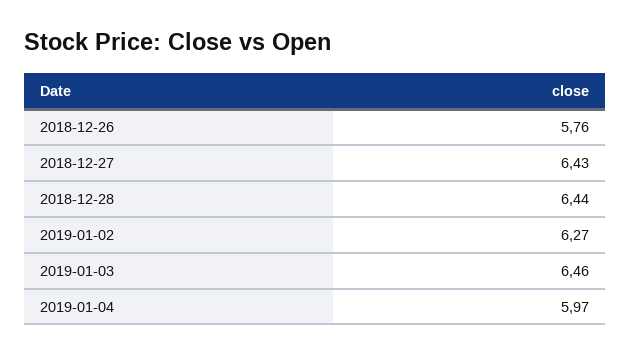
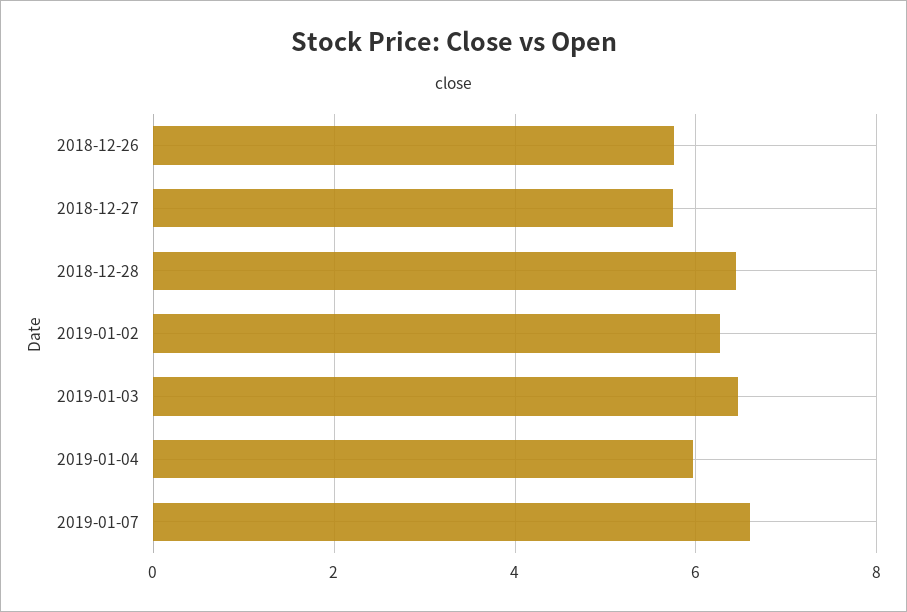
2018-12-27: 6.43 -> 5.8
2019-01-07: none -> 6.6

